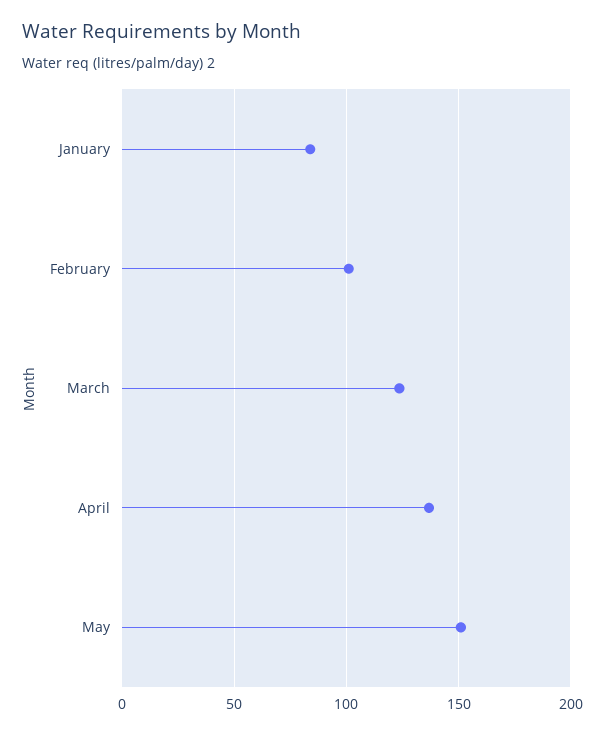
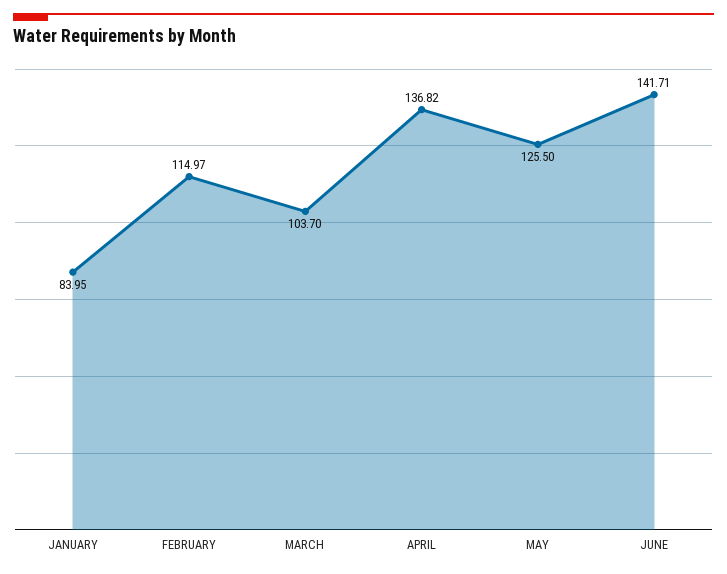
February: 100 -> 114.97
March: 125 -> 103.7
May: 150 -> 125.5
JUNE: none -> 141.71

